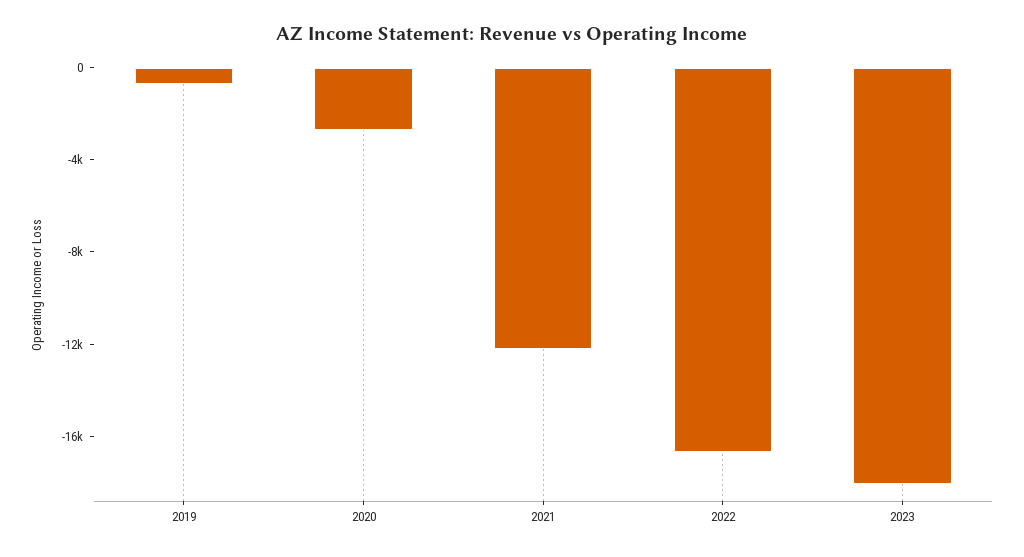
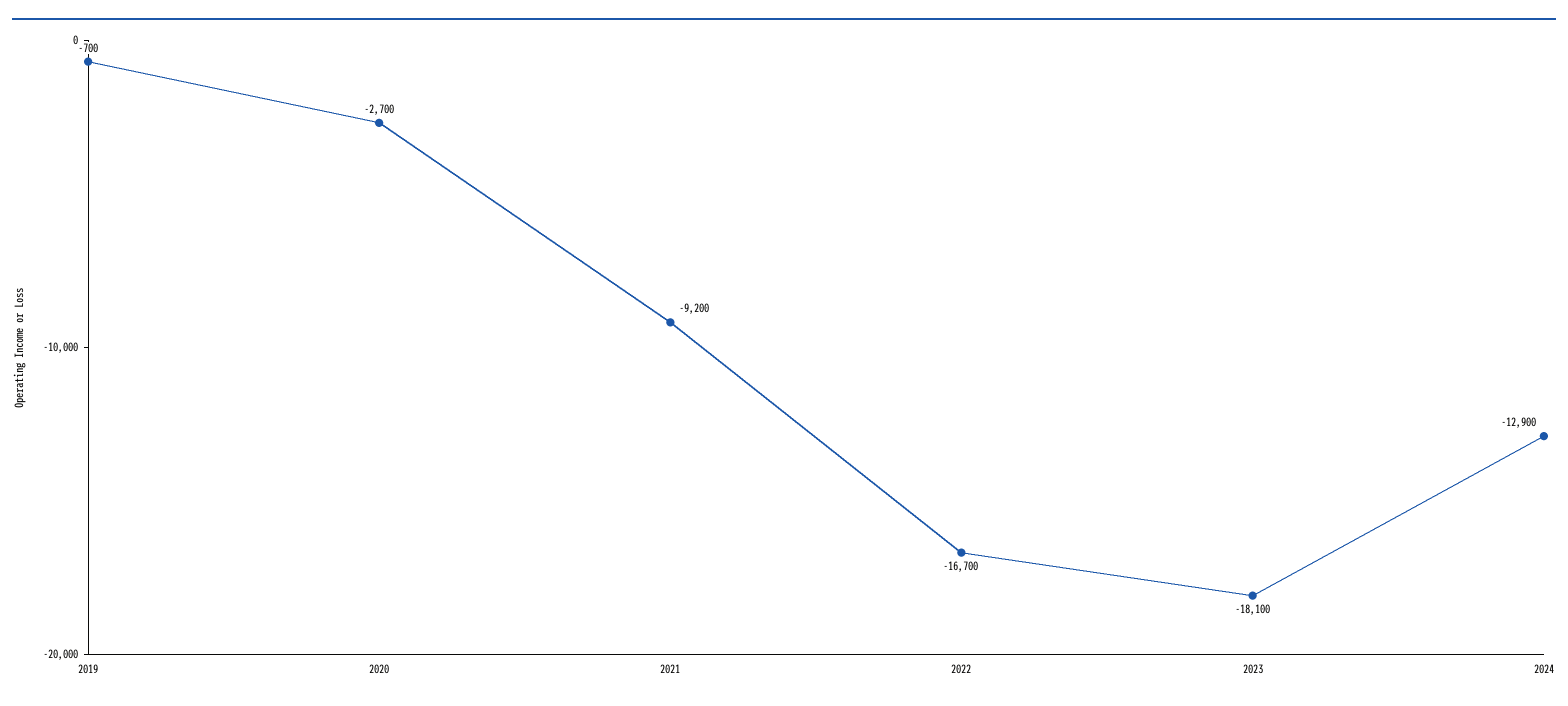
2021: -12000 -> -9200
2024: none -> -12900

